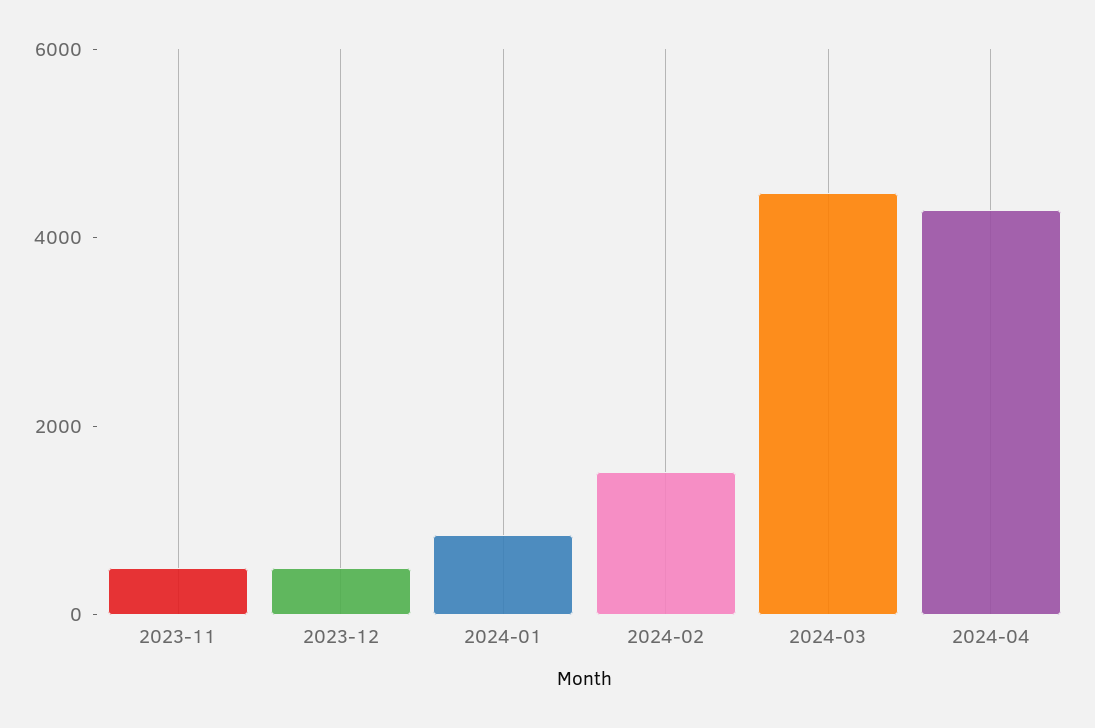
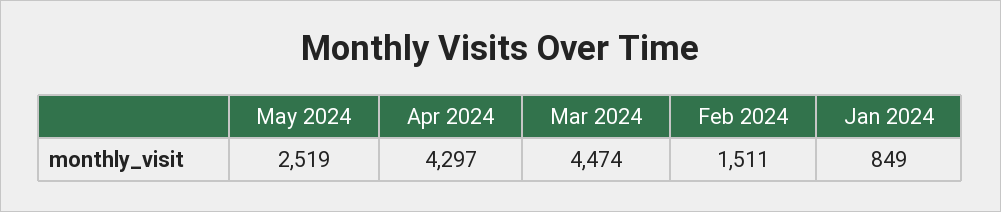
2023-11: 500 -> none
2023-12: 500 -> none
May 2024: none -> 2519

